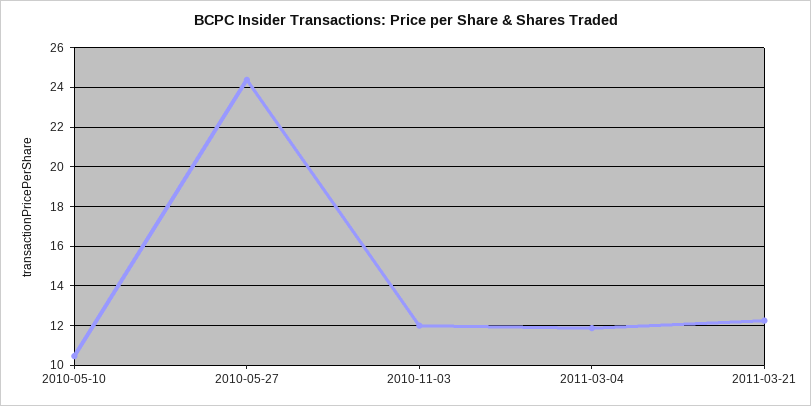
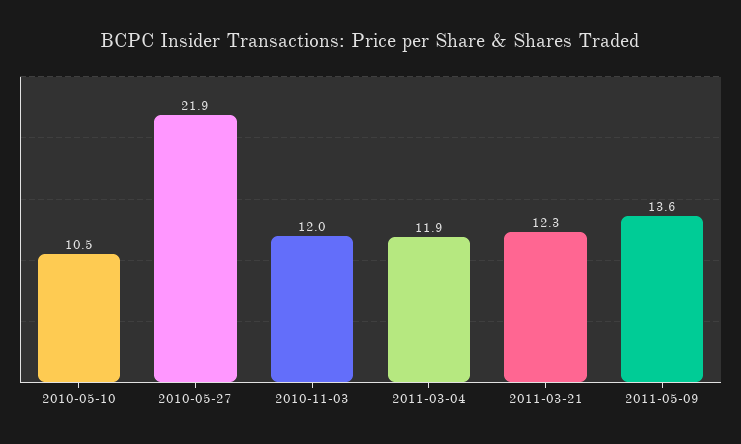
2010-05-27: 24.5 -> 21.9
2011-05-09: none -> 13.6

